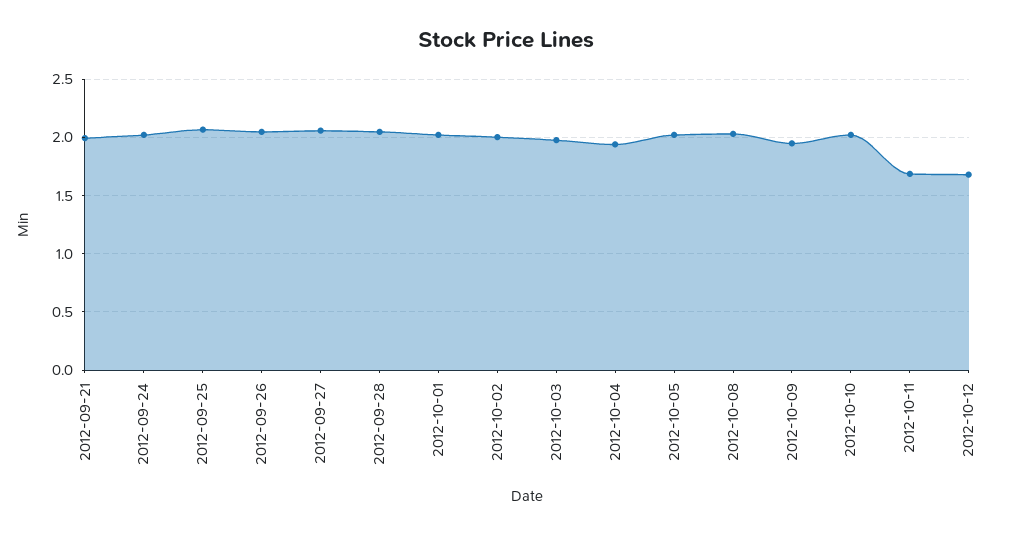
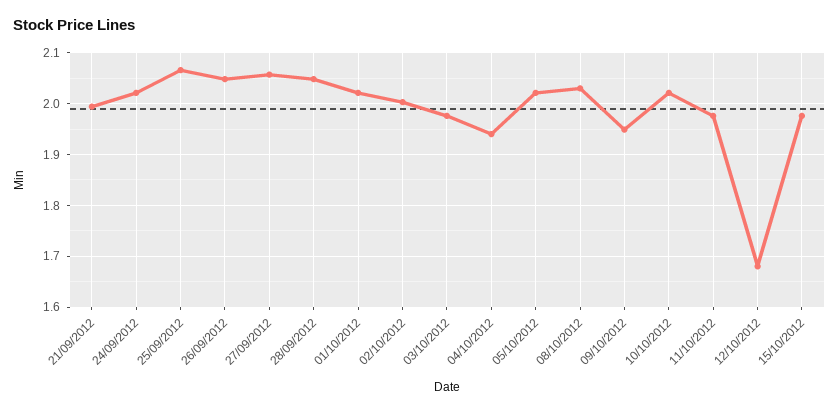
2012-10-11: 1.7 -> 1.98
15/10/2012: none -> 1.98

